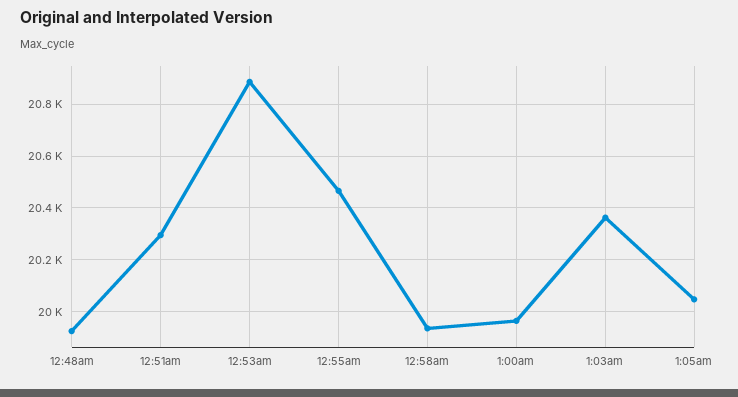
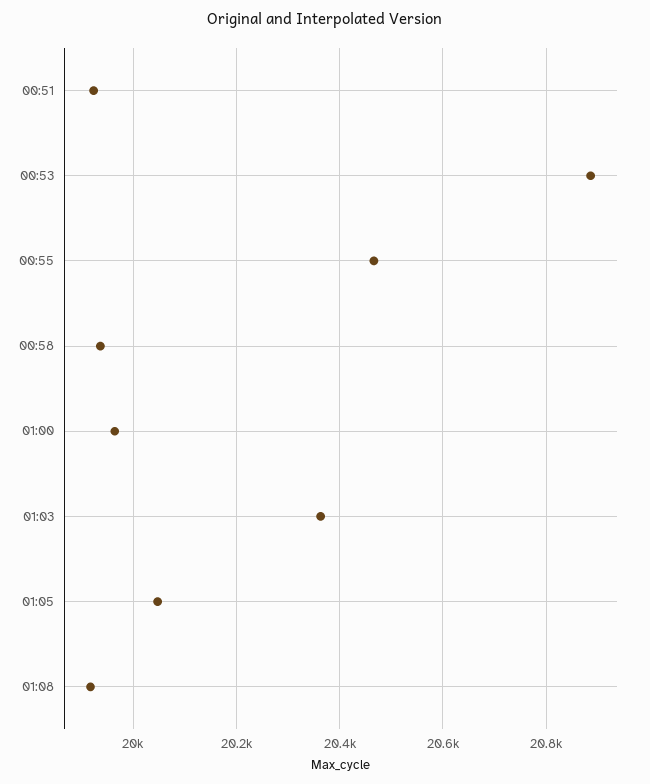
12:48am: 19925 -> none
12:51am: 20300 -> 19920
01:08: none -> 19920

